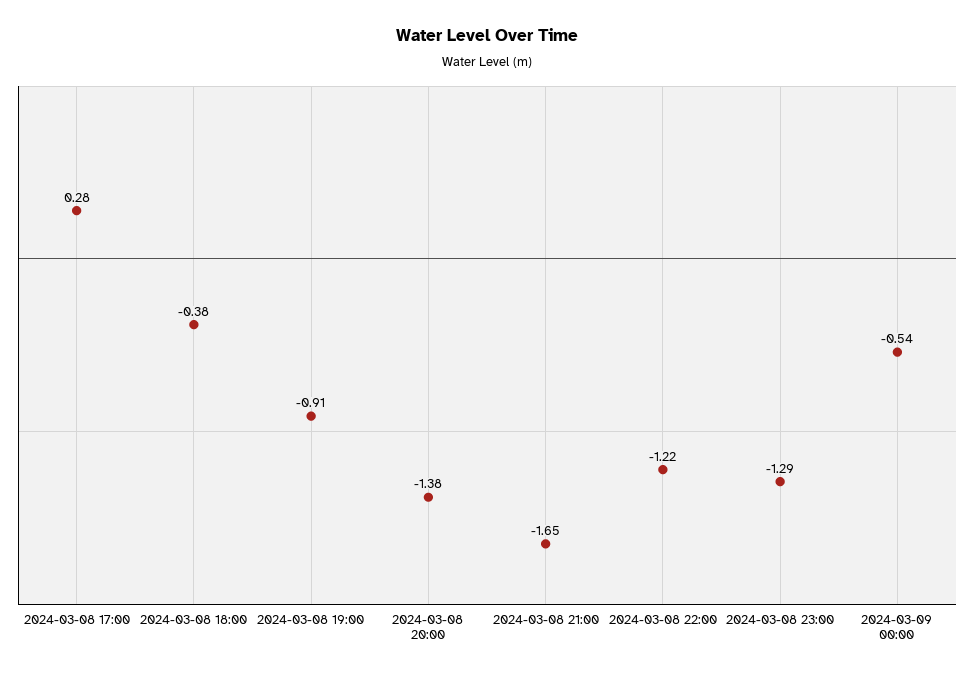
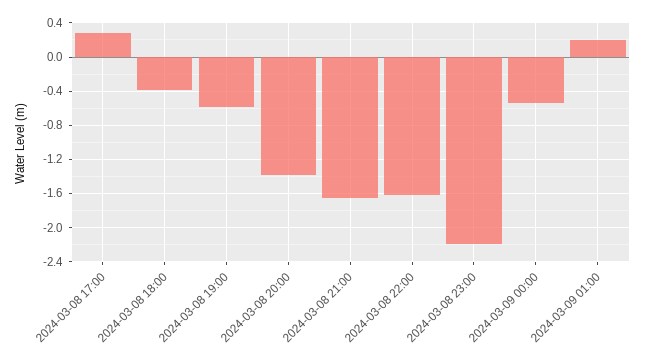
2024-03-08 19:00: -0.91 -> -0.6
2024-03-08 22:00: -1.22 -> -1.6
2024-03-08 23:00: -1.29 -> -2.2
2024-03-09 01:00: none -> 0.2

